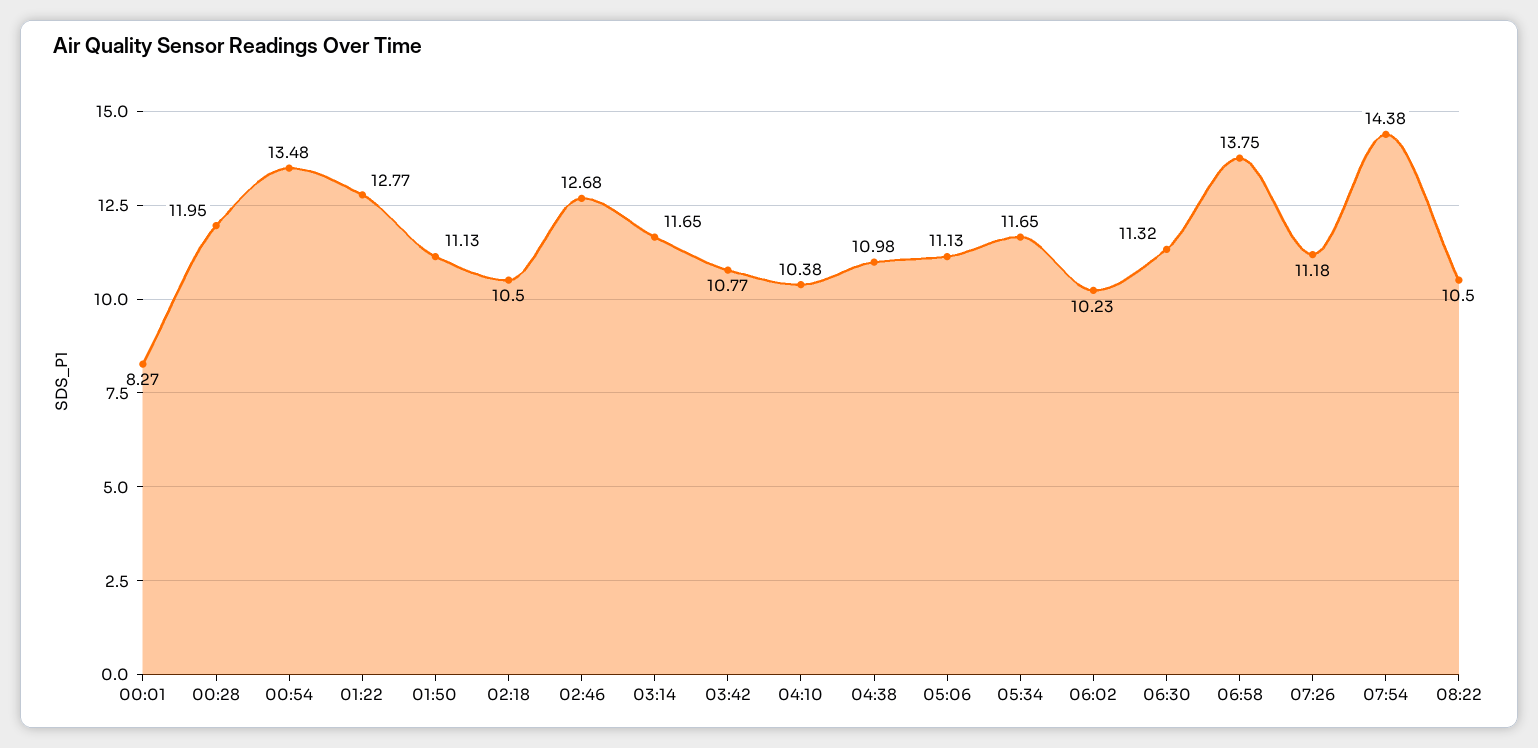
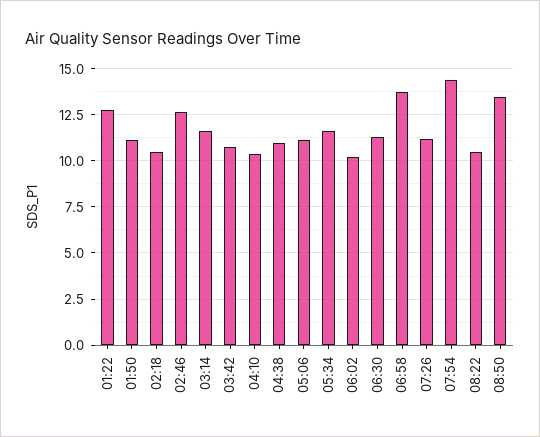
00:01: 8.27 -> none
00:28: 11.95 -> none
00:54: 13.48 -> none
08:50: none -> 13.5

